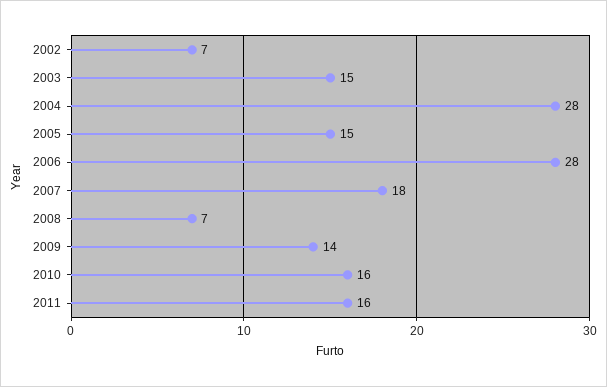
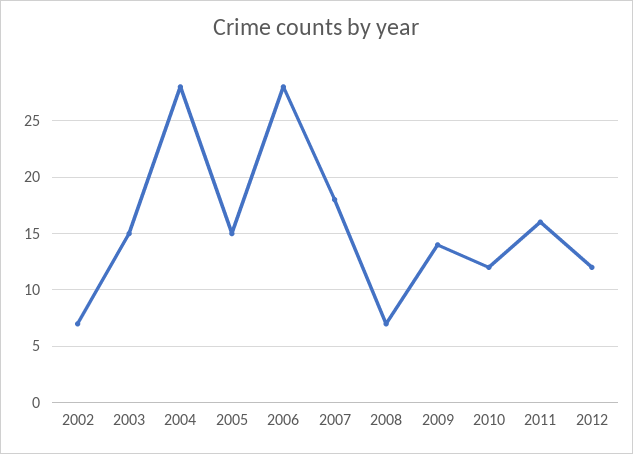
2010: 16 -> 12
2012: none -> 12

